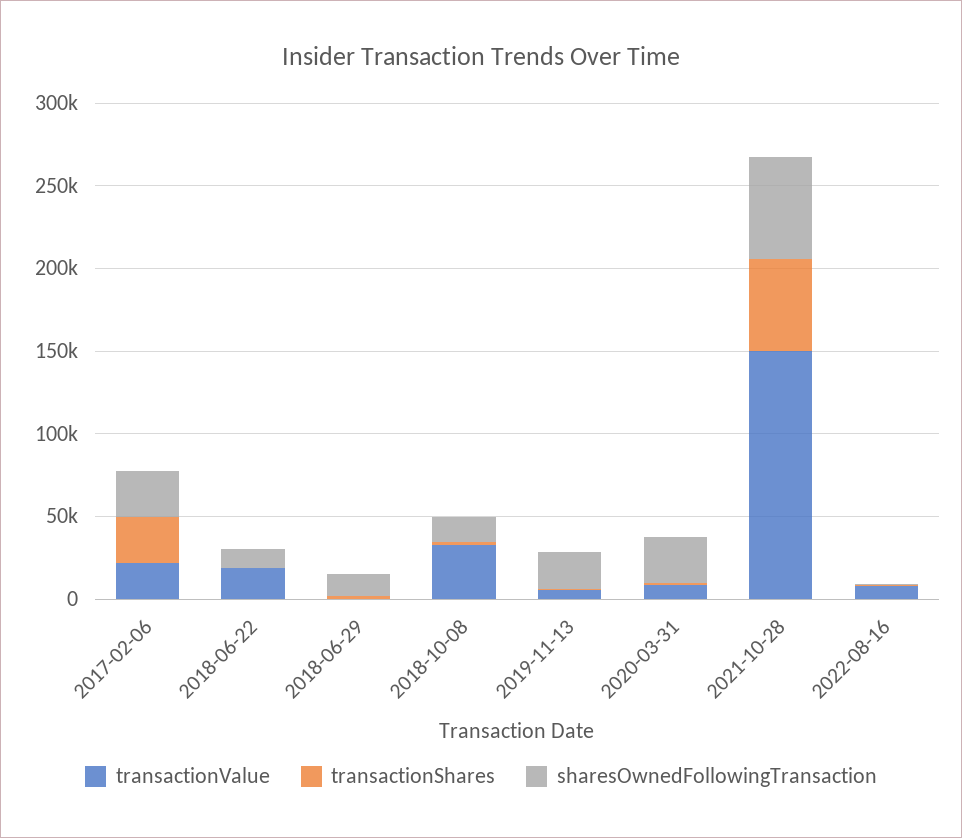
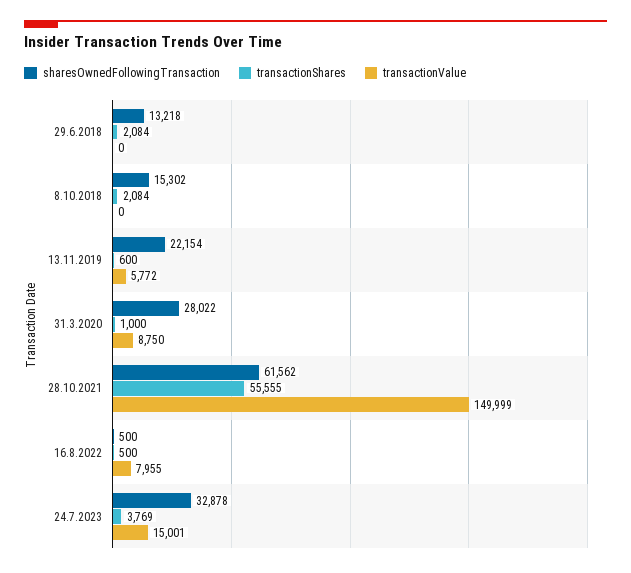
transactionValue, 2017-02-06: 20000 -> none
transactionShares, 2017-02-06: 30000 -> none
sharesOwnedFollowingTransaction, 2017-02-06: 30000 -> none
transactionValue, 2018-06-22: 20000 -> none
transactionShares, 2018-06-22: 0 -> none
sharesOwnedFollowingTransaction, 2018-06-22: 10000 -> none
transactionValue, 2018-10-08: 30000 -> 0
sharesOwnedFollowingTransaction, 24.7.2023: none -> 32878
transactionShares, 24.7.2023: none -> 3769
transactionValue, 24.7.2023: none -> 15001

